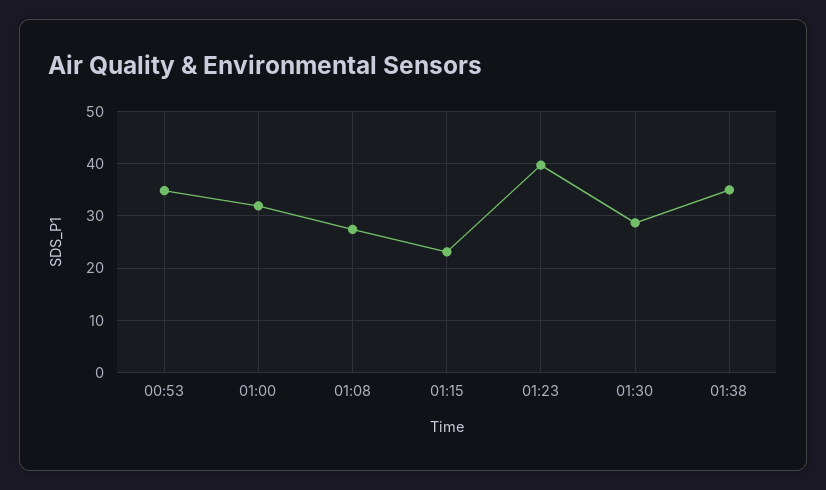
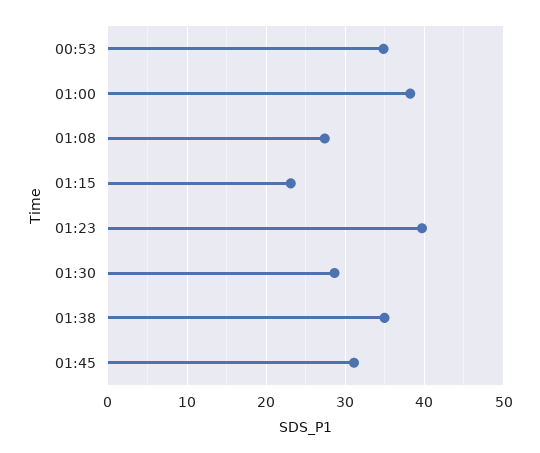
01:00: 32 -> 38
01:45: none -> 31

